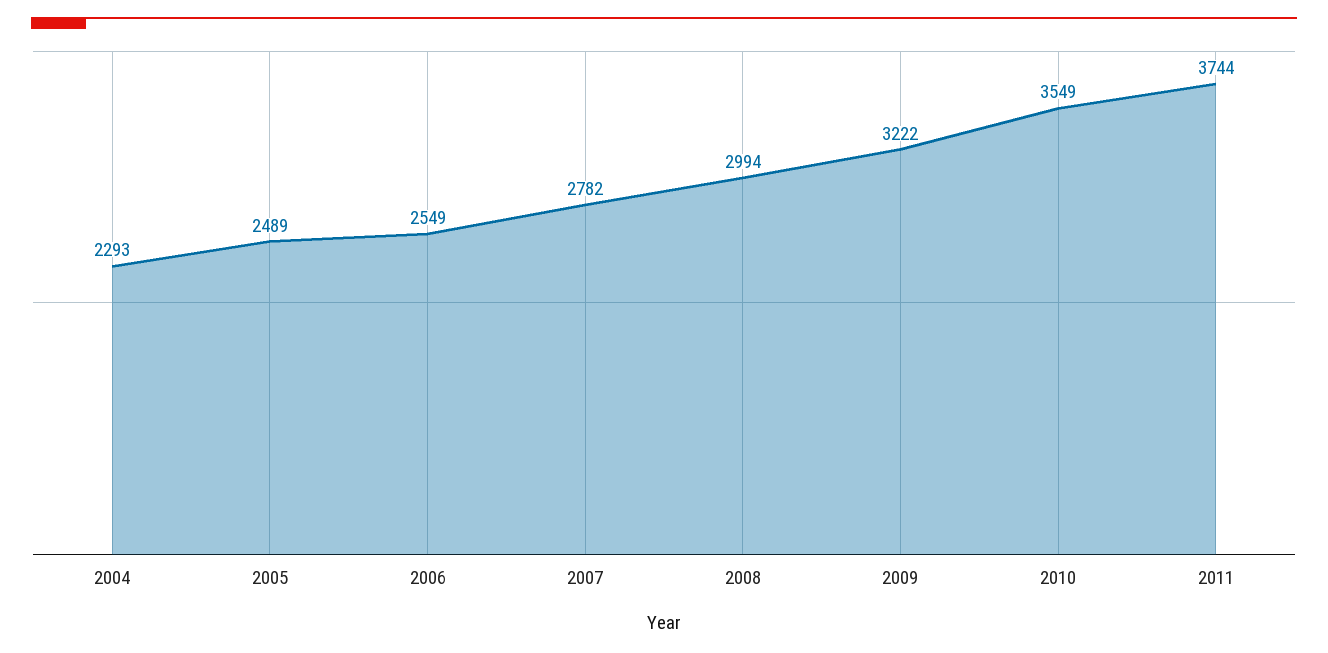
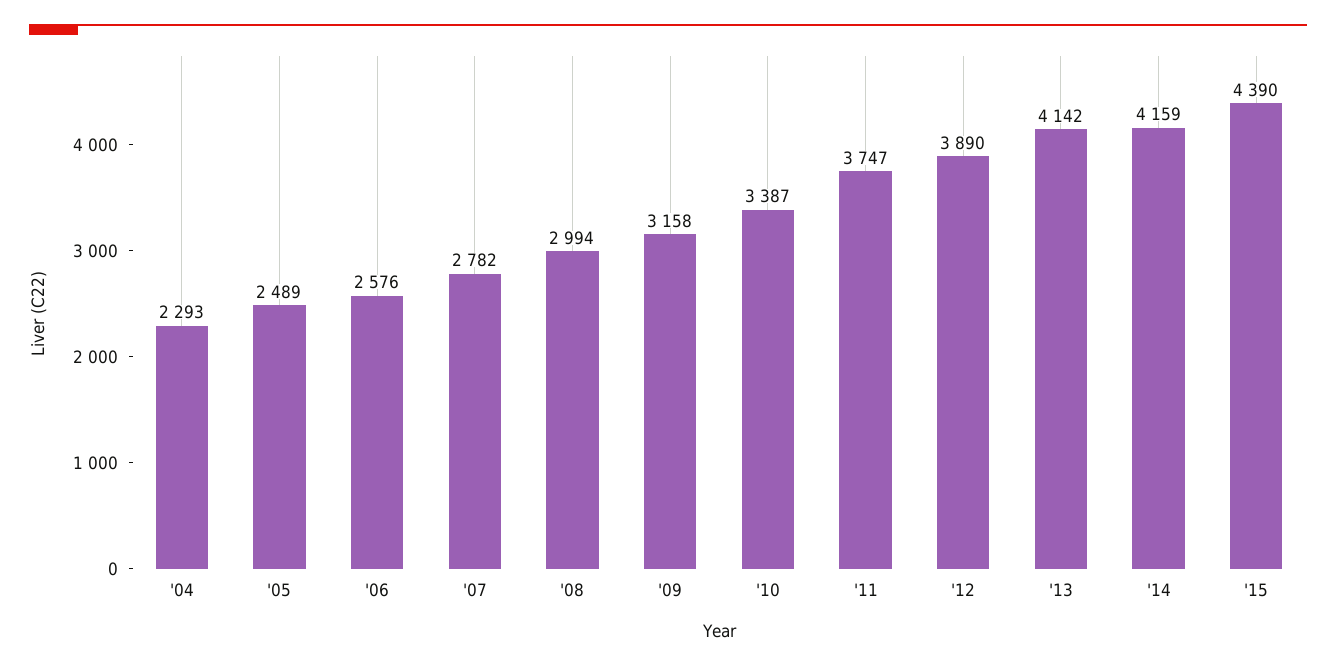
2006: 2549 -> 2576
2009: 3222 -> 3158
2010: 3549 -> 3387
2011: 3744 -> 3747
'12: none -> 3890
'13: none -> 4142
'14: none -> 4159
'15: none -> 4390

